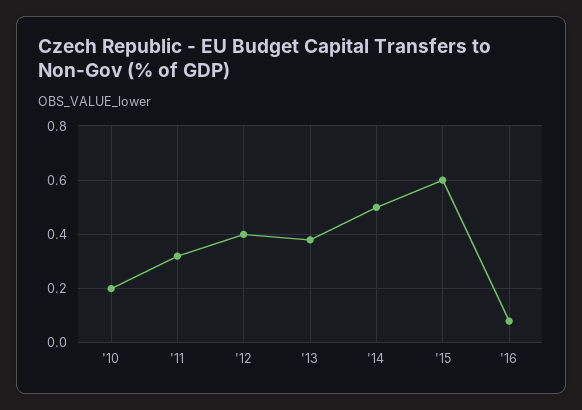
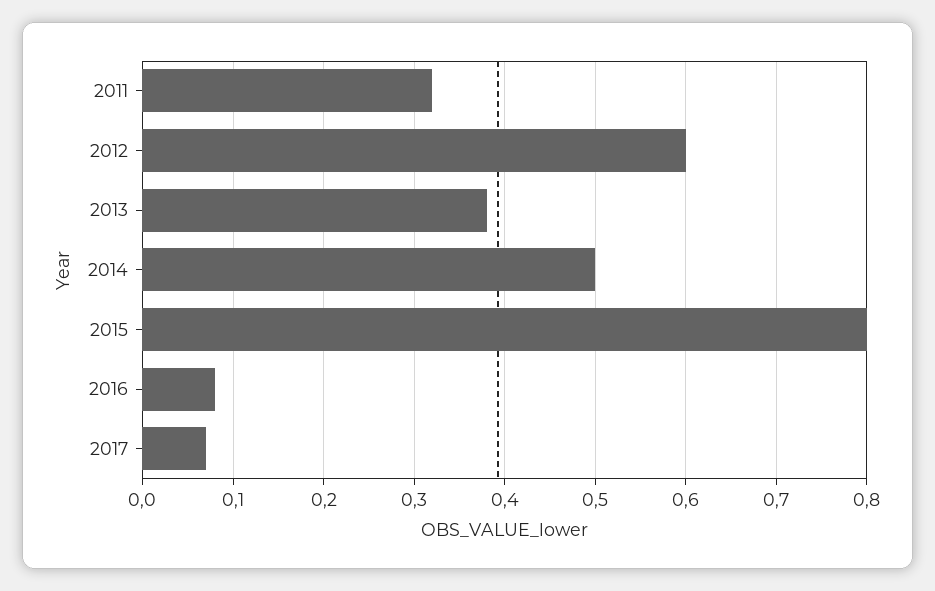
'10: 0.2 -> none
'12: 0.4 -> 0.6
'15: 0.6 -> 0.8
2017: none -> 0.07

